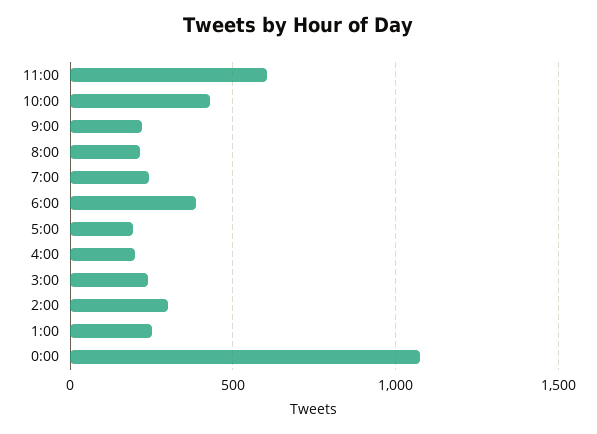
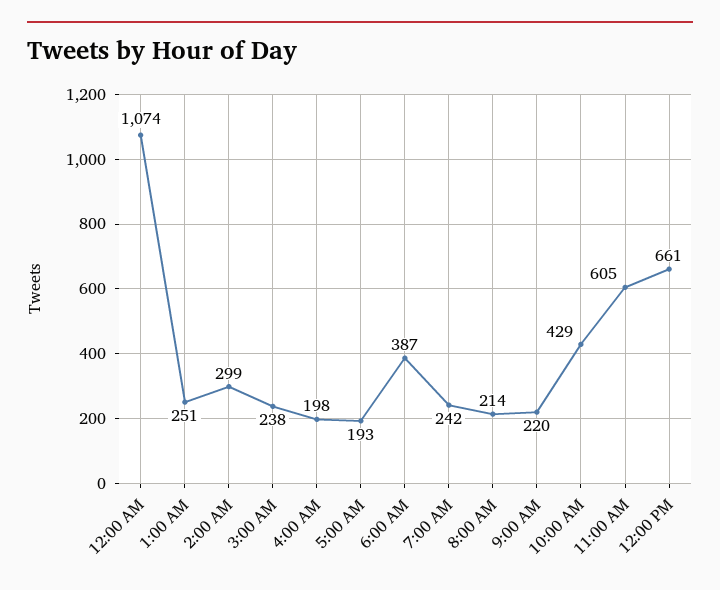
12:00 PM: none -> 661

